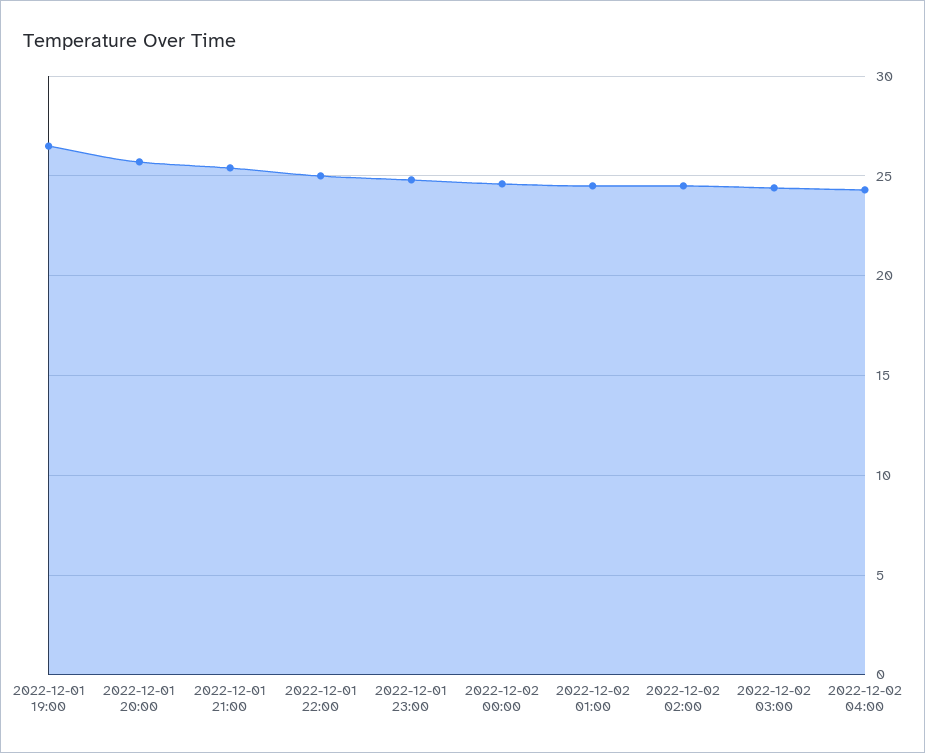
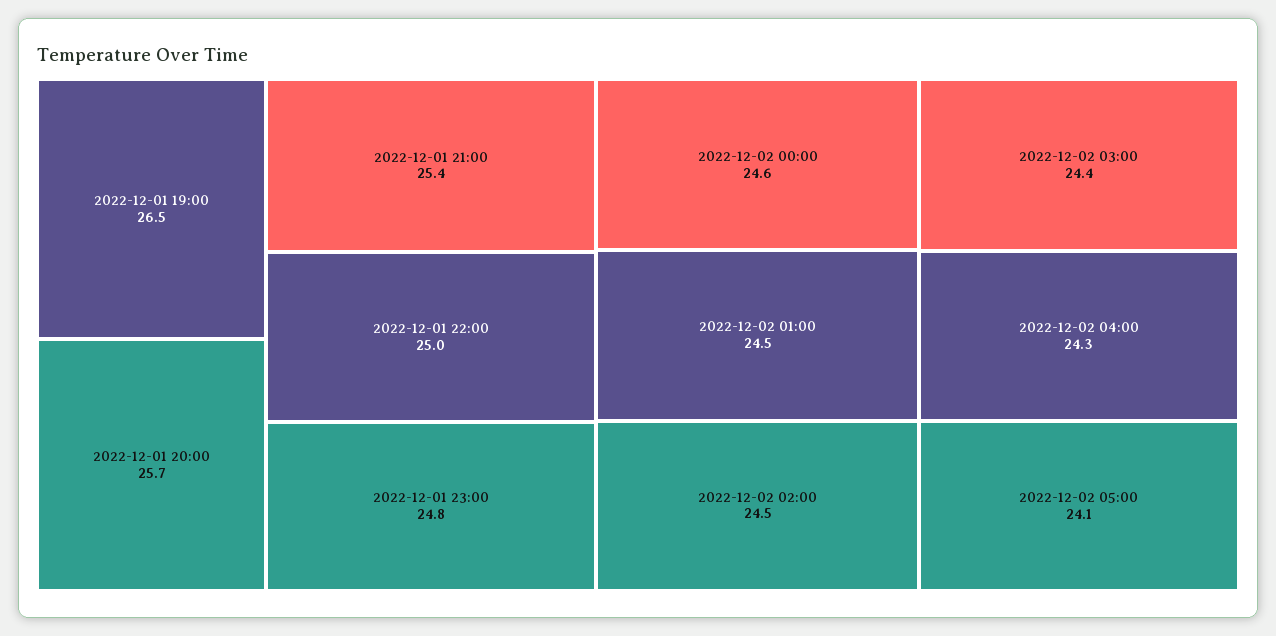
2022-12-02 05:00: none -> 24.1

